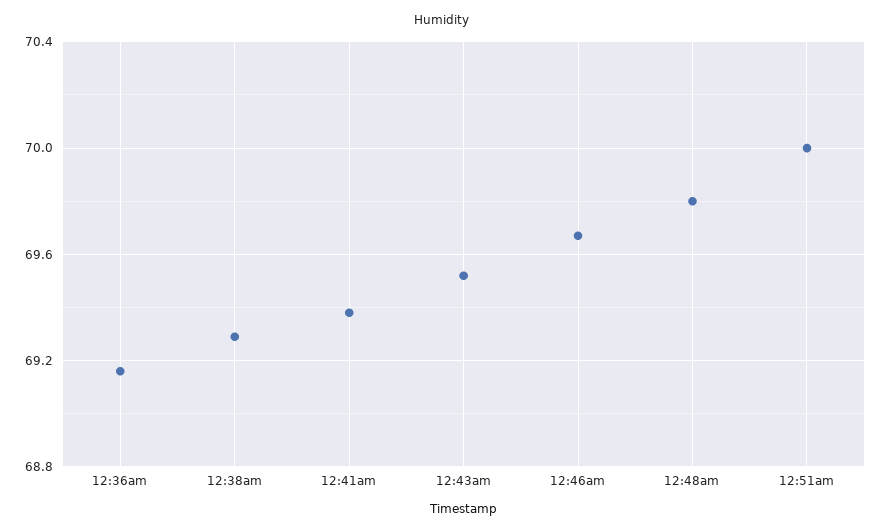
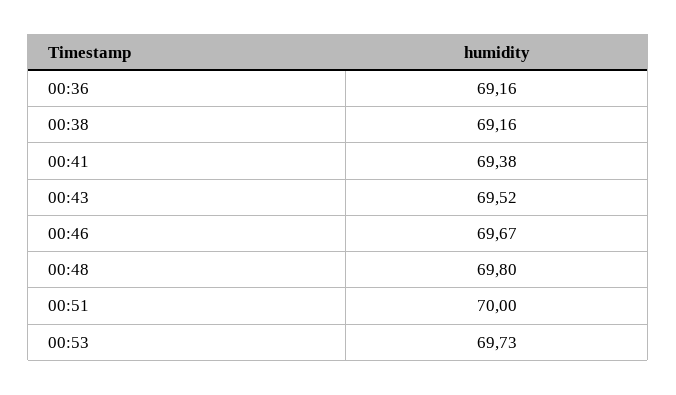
12:38am: 69.3 -> 69.16
00:53: none -> 69.73

